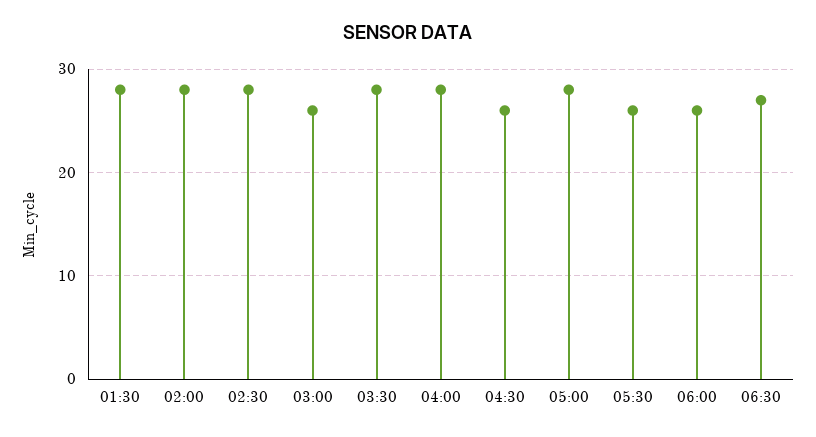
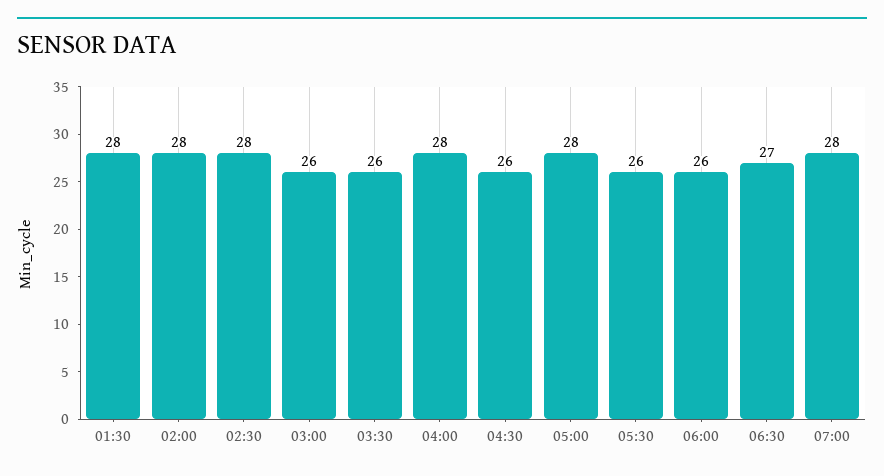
03:30: 28 -> 26
07:00: none -> 28

